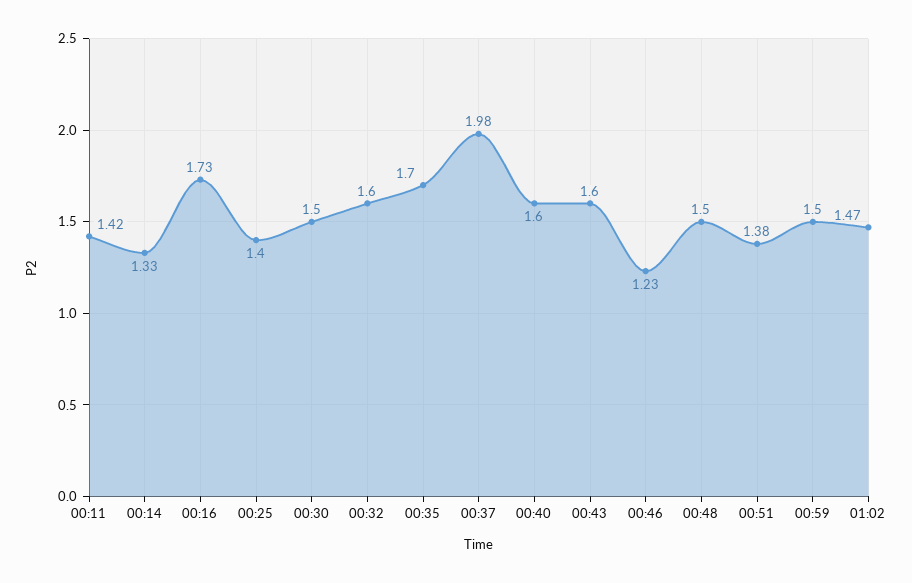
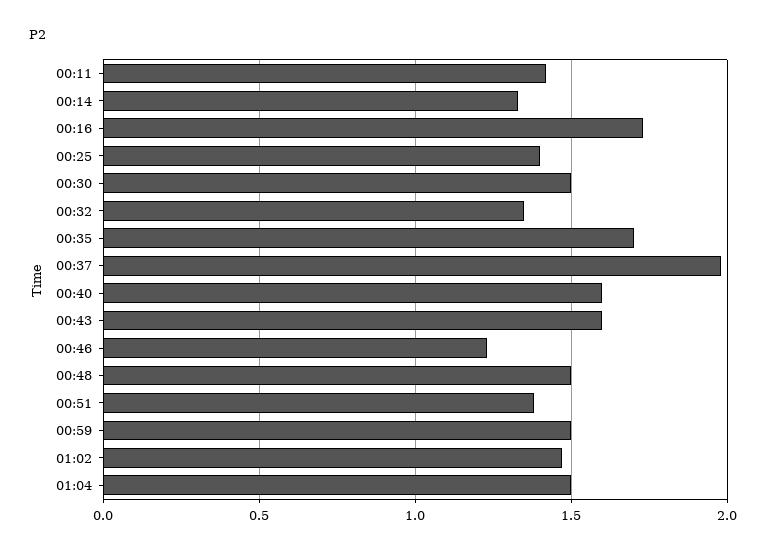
00:32: 1.6 -> 1.35
01:04: none -> 1.5

